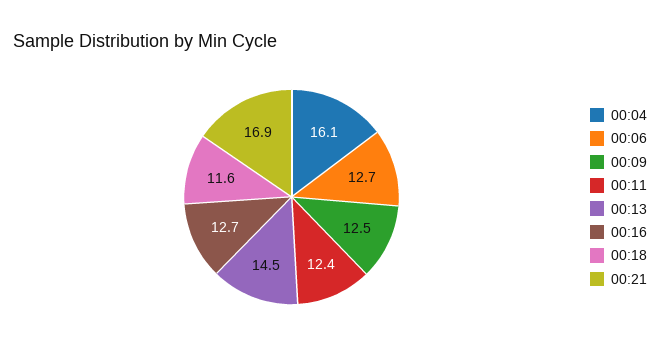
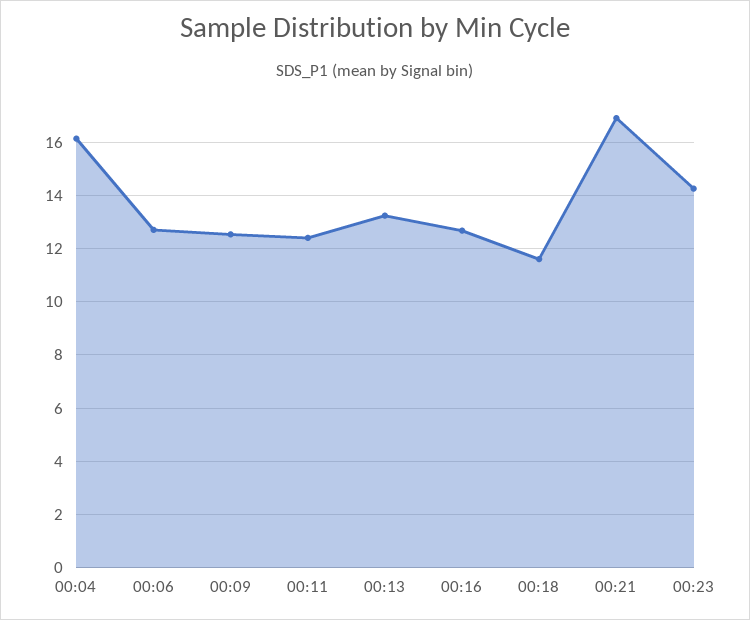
00:13: 14.5 -> 13.25
00:23: none -> 14.25

